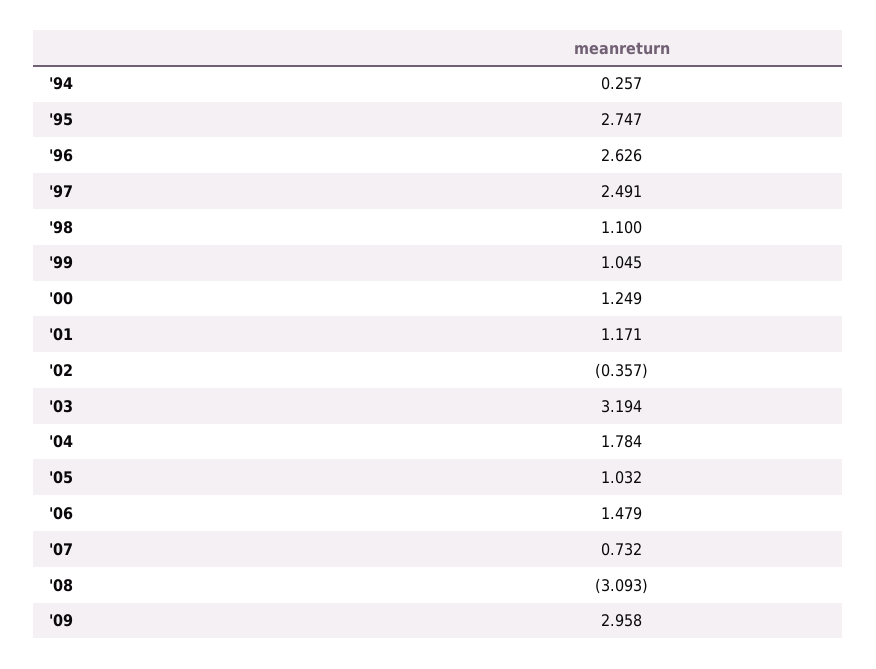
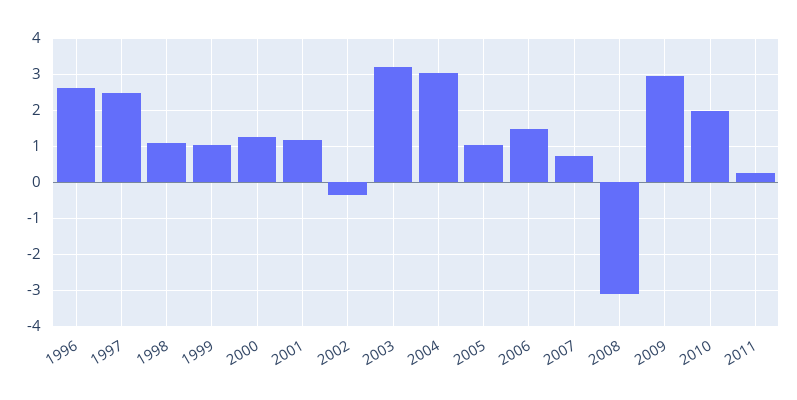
'94: 0.257 -> none
'95: 2.747 -> none
'04: 1.784 -> 3
2010: none -> 2
2011: none -> 0.2

